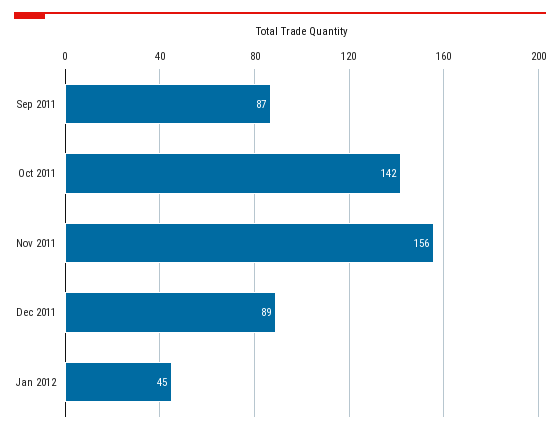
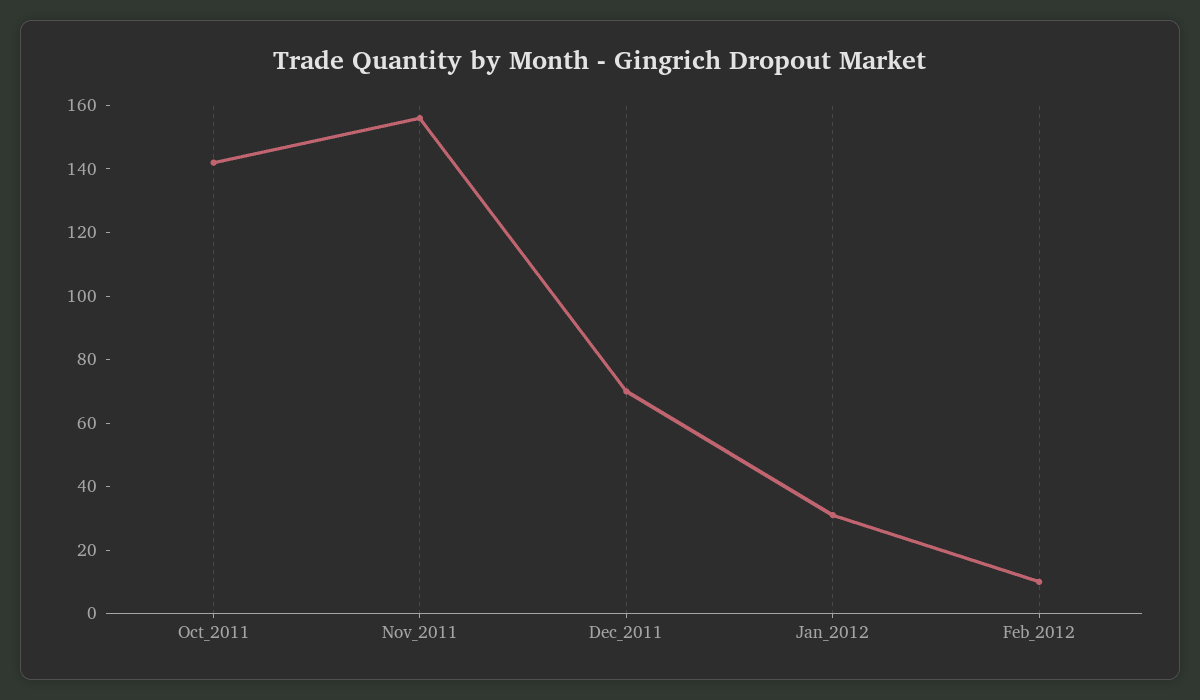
Sep 2011: 87 -> none
Dec 2011: 89 -> 70
Jan 2012: 45 -> 30
Feb_2012: none -> 10

